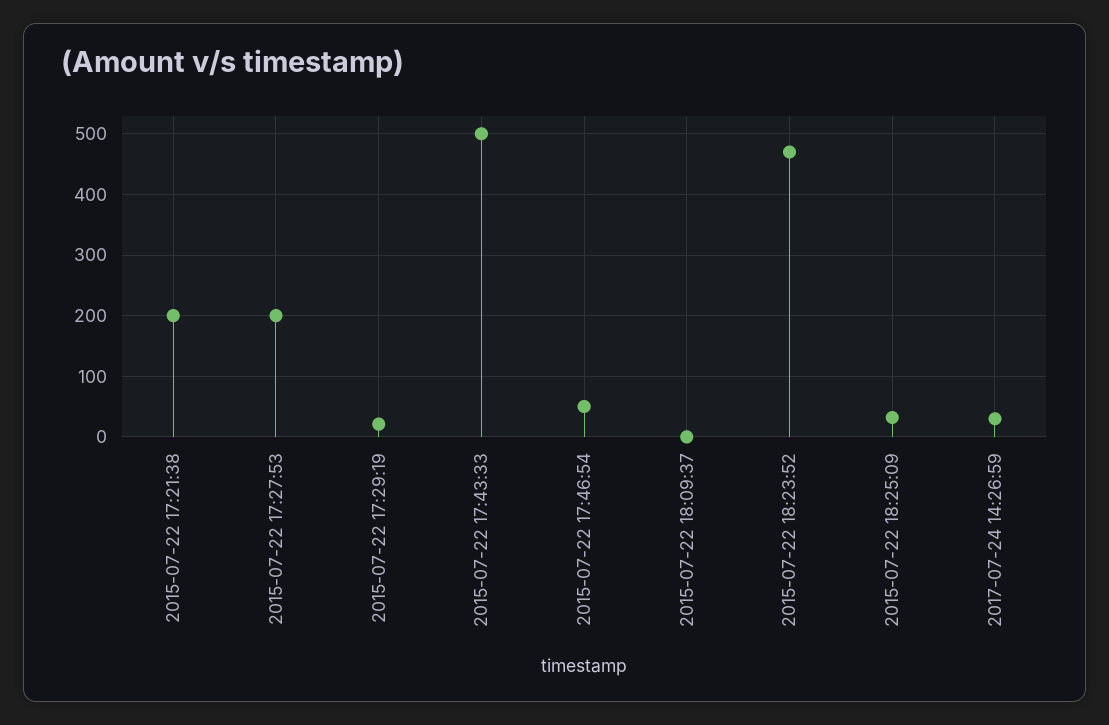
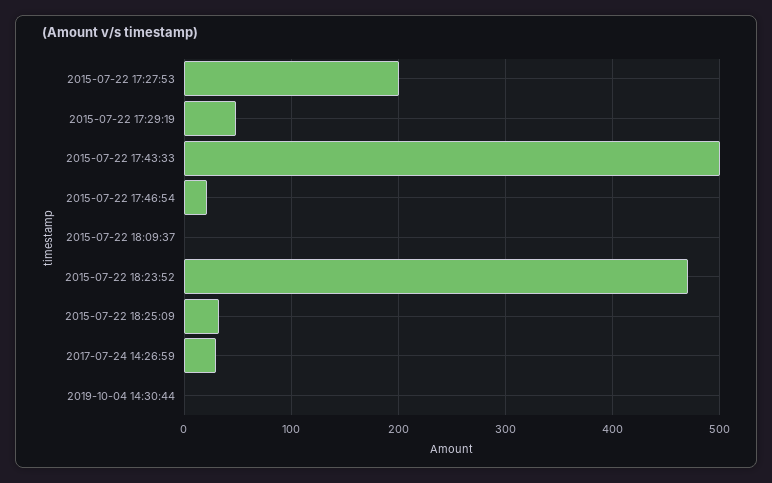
2015-07-22 17:21:38: 200 -> none
2015-07-22 17:29:19: 20 -> 50
2015-07-22 17:46:54: 50 -> 20
2019-10-04 14:30:44: none -> 0

